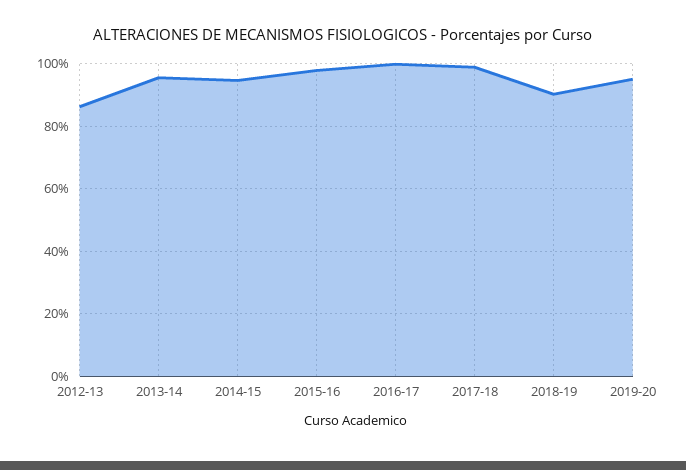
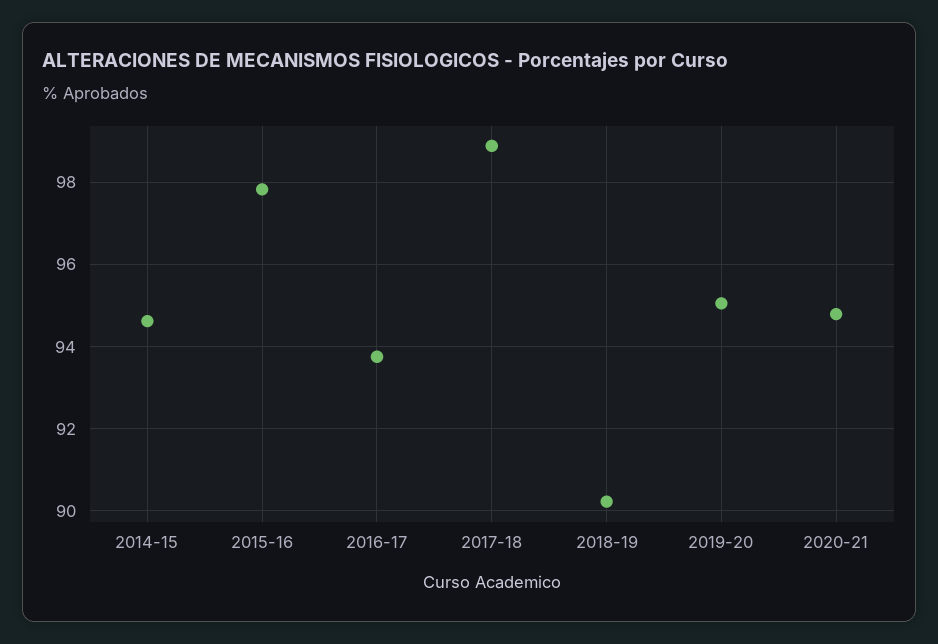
2012-13: 86 -> none
2013-14: 96 -> none
2016-17: 100 -> 93.8
2020-21: none -> 94.8

